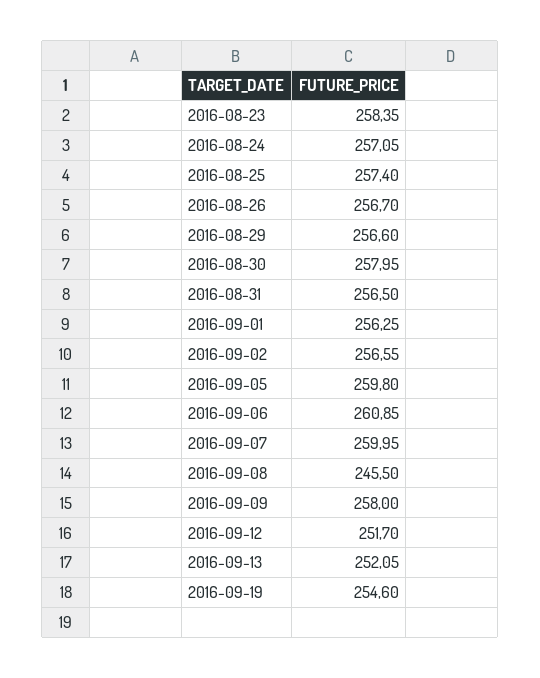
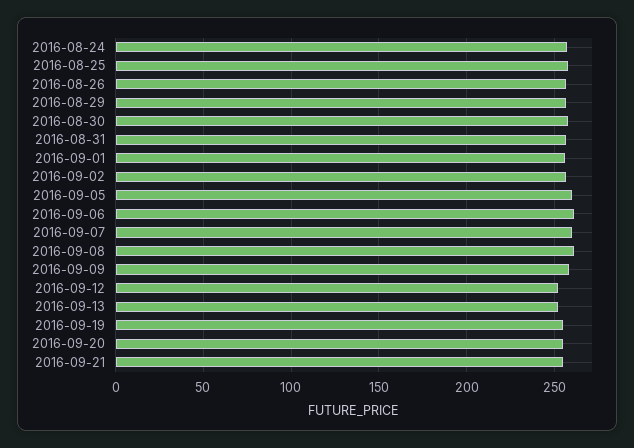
2016-08-23: 258.35 -> none
2016-09-08: 245.5 -> 260
2016-09-20: none -> 255
2016-09-21: none -> 255

